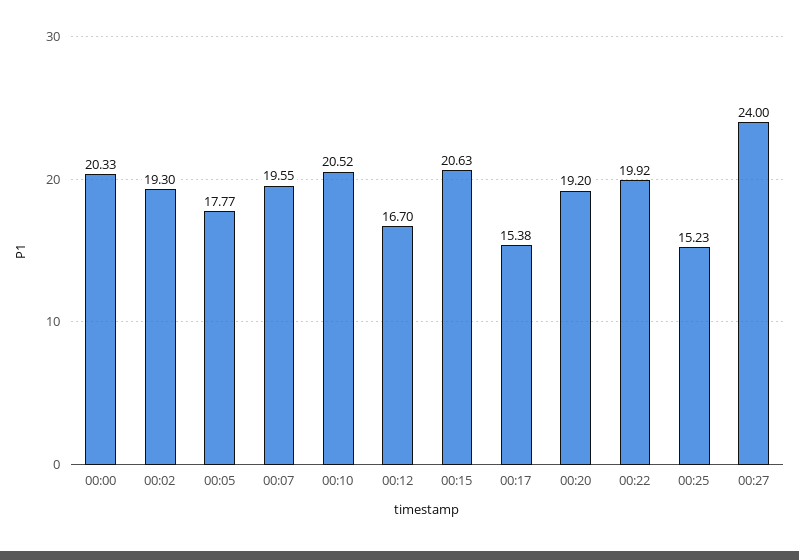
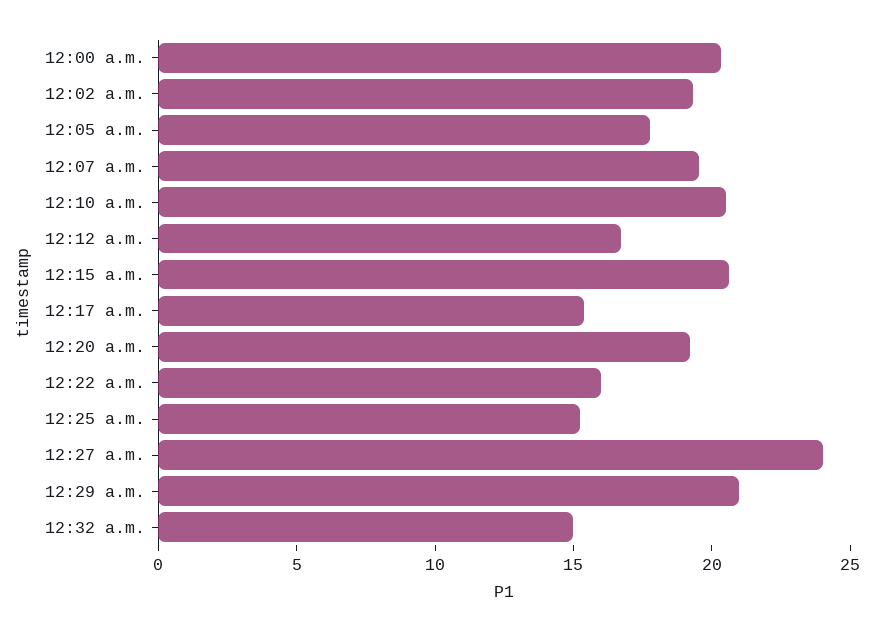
00:22: 19.92 -> 16
12:29 a.m.: none -> 21
12:32 a.m.: none -> 15

